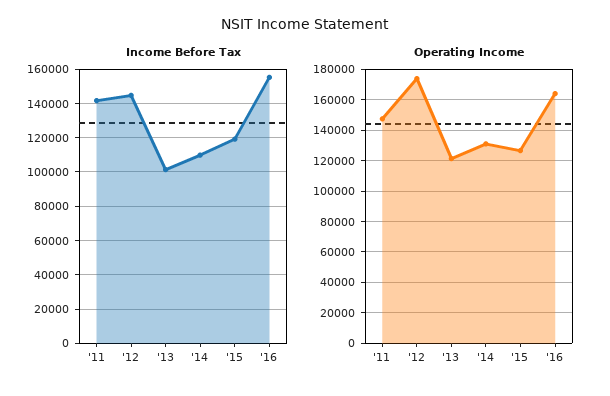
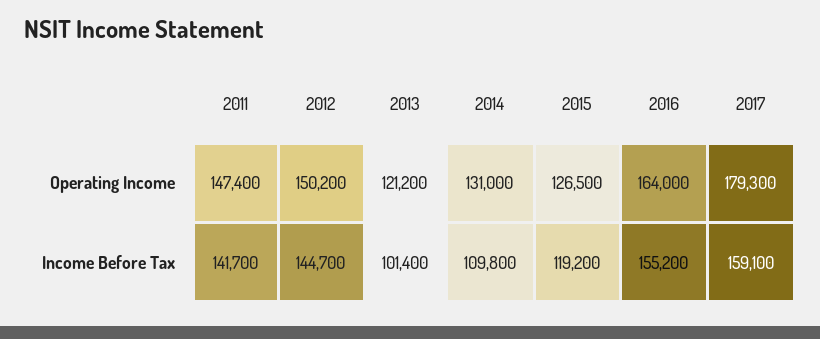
Operating Income, '12: 175000 -> 150200
Operating Income, 2017: none -> 179300
Income Before Tax, 2017: none -> 159100

